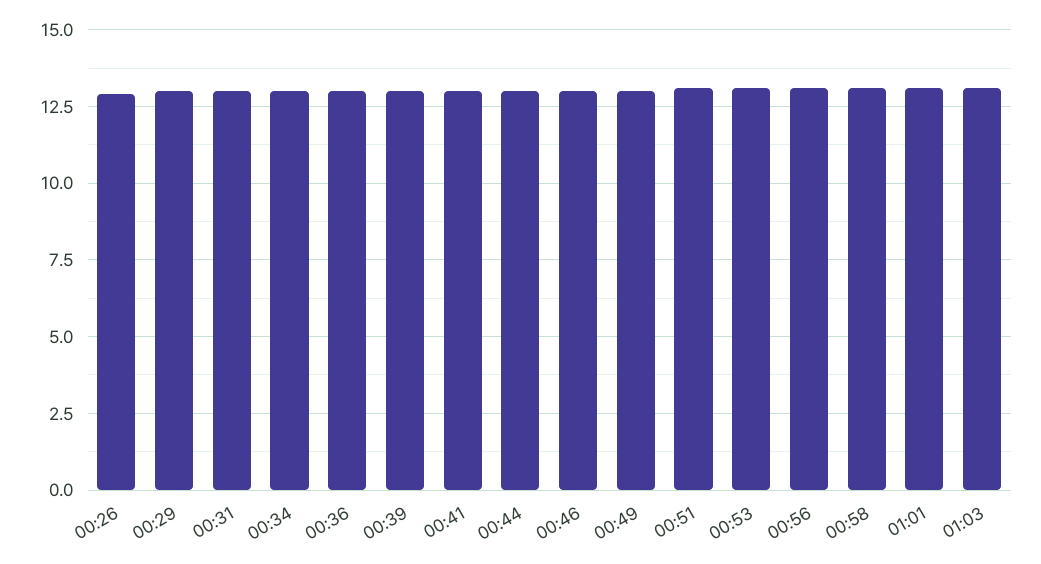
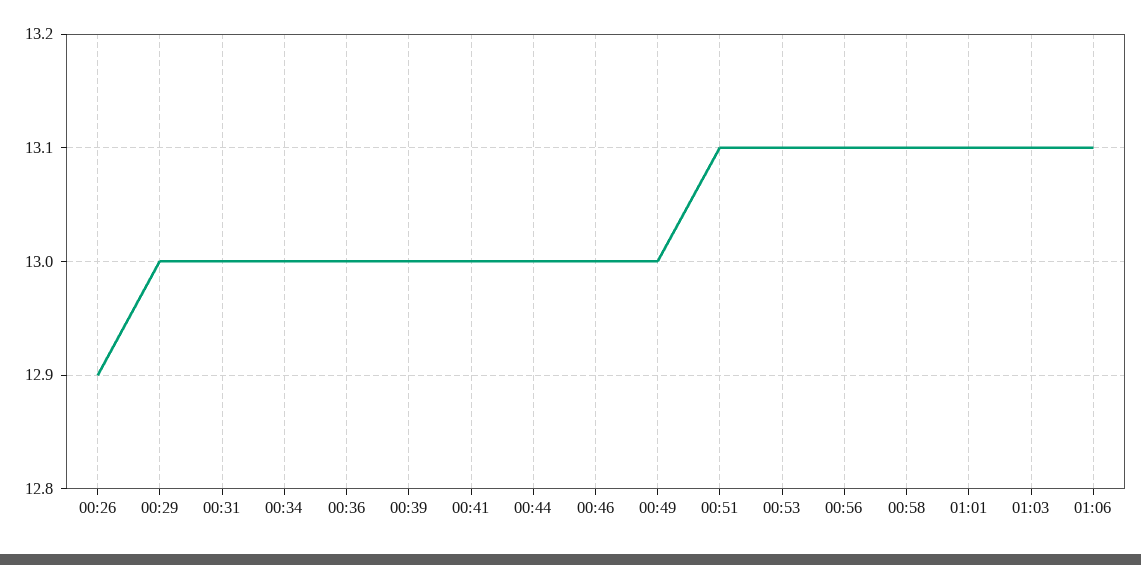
01:06: none -> 13.1

